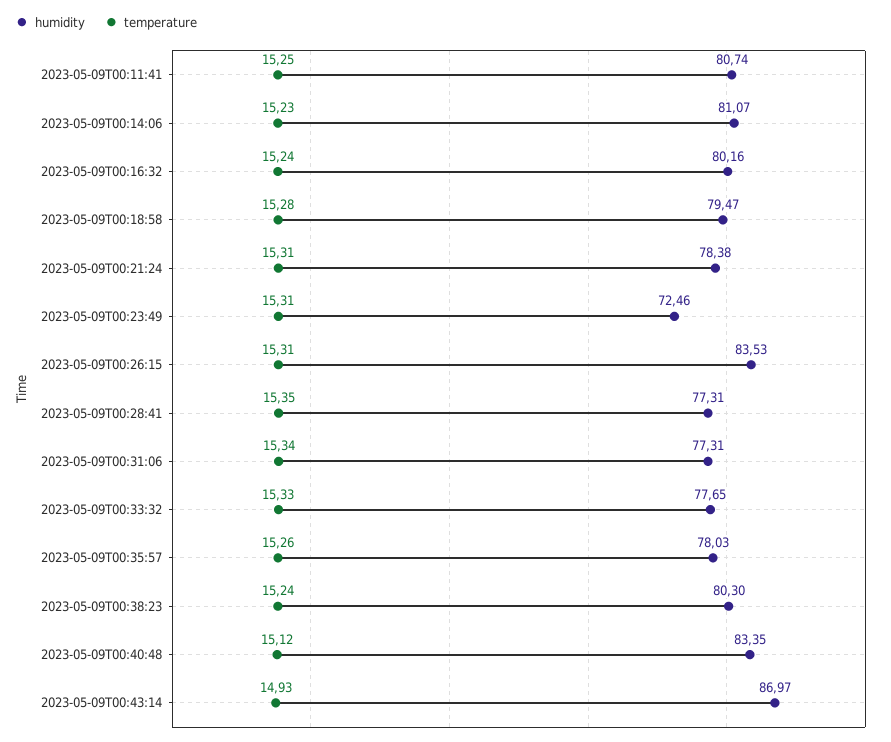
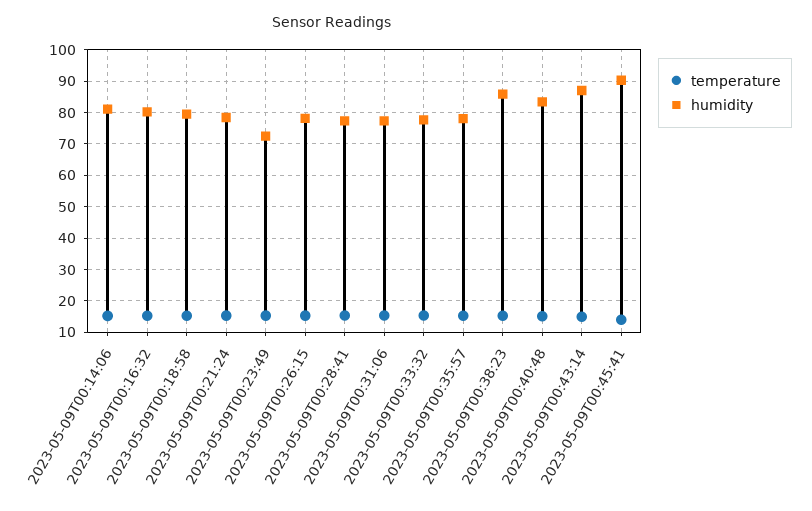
humidity, 2023-05-09T00:11:41: 80.74 -> none
temperature, 2023-05-09T00:11:41: 15.25 -> none
humidity, 2023-05-09T00:26:15: 83.53 -> 78
humidity, 2023-05-09T00:38:23: 80.3 -> 86
temperature, 2023-05-09T00:45:41: none -> 14
humidity, 2023-05-09T00:45:41: none -> 90

